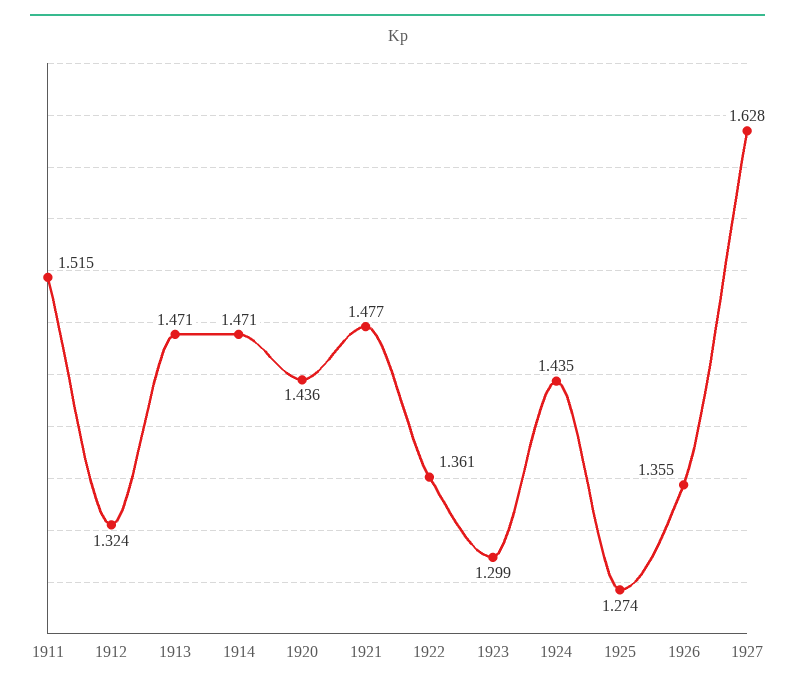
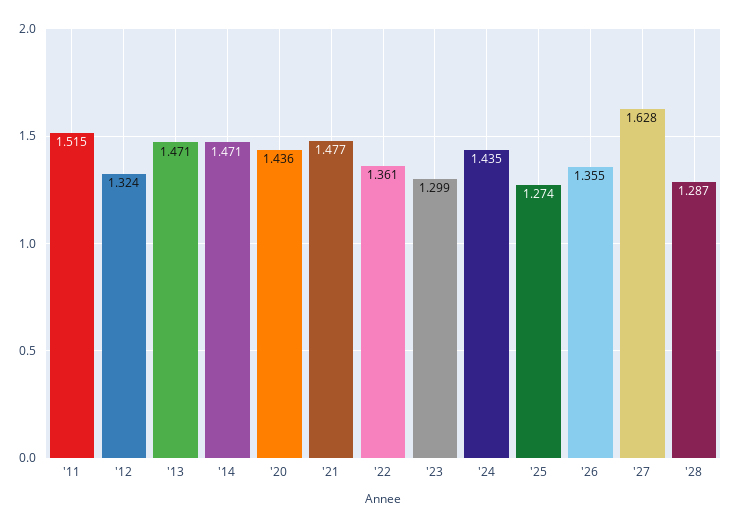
'28: none -> 1.287

